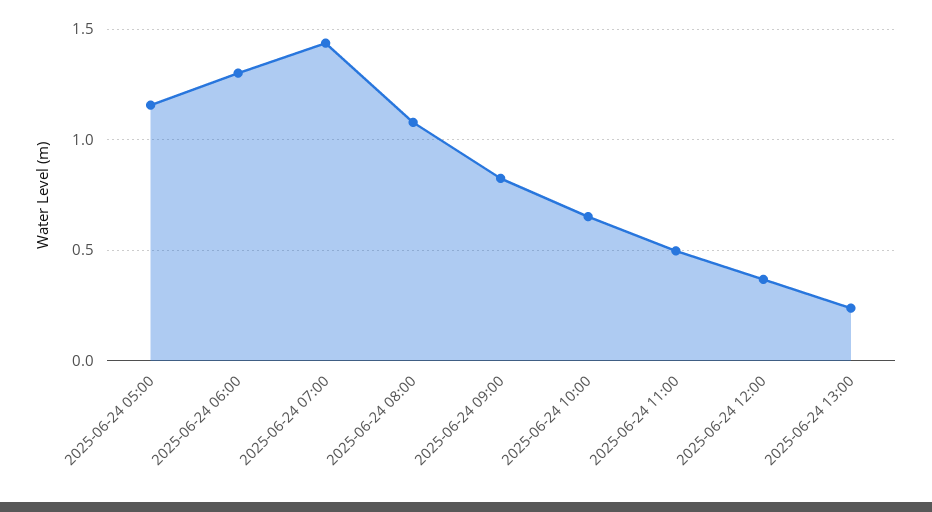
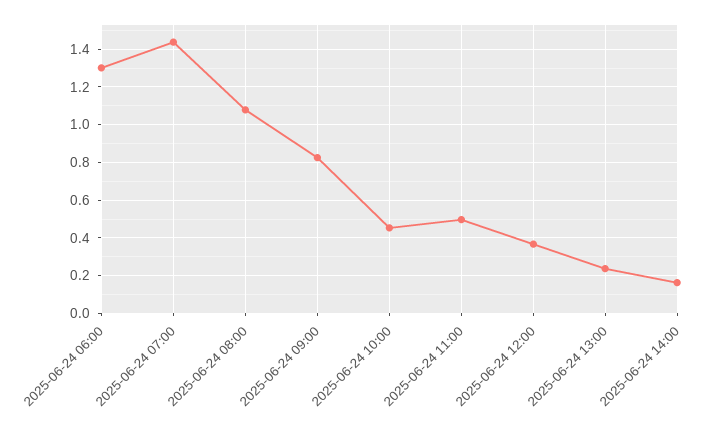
2025-06-24 05:00: 1.15 -> none
2025-06-24 10:00: 0.65 -> 0.45
2025-06-24 14:00: none -> 0.15

